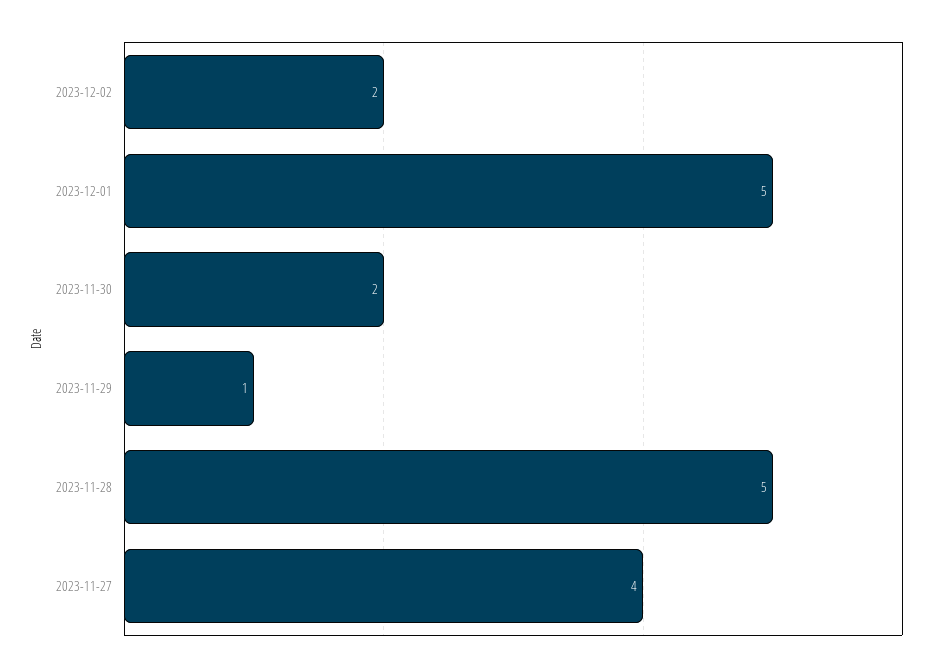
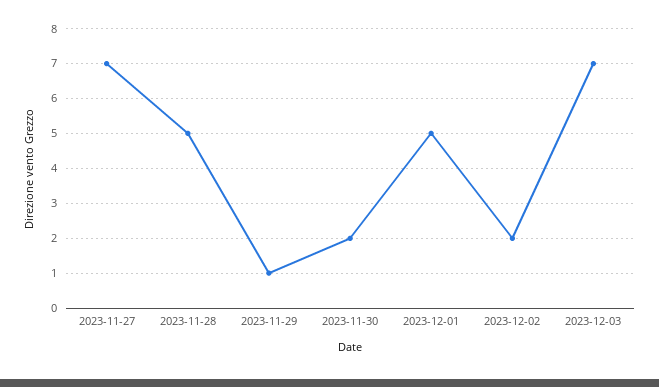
2023-11-27: 4 -> 7
2023-12-03: none -> 7

